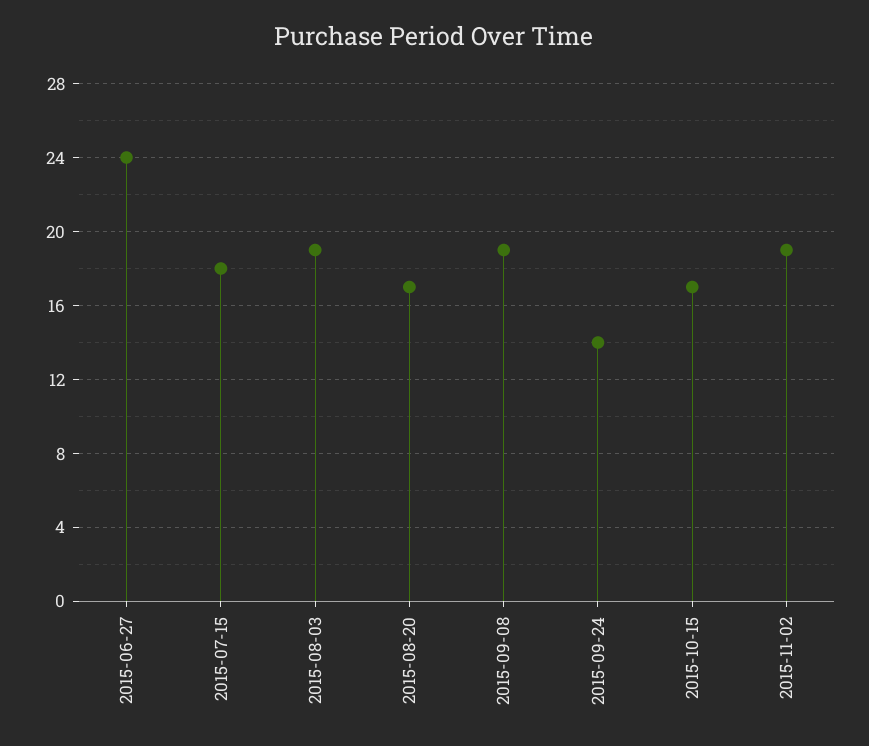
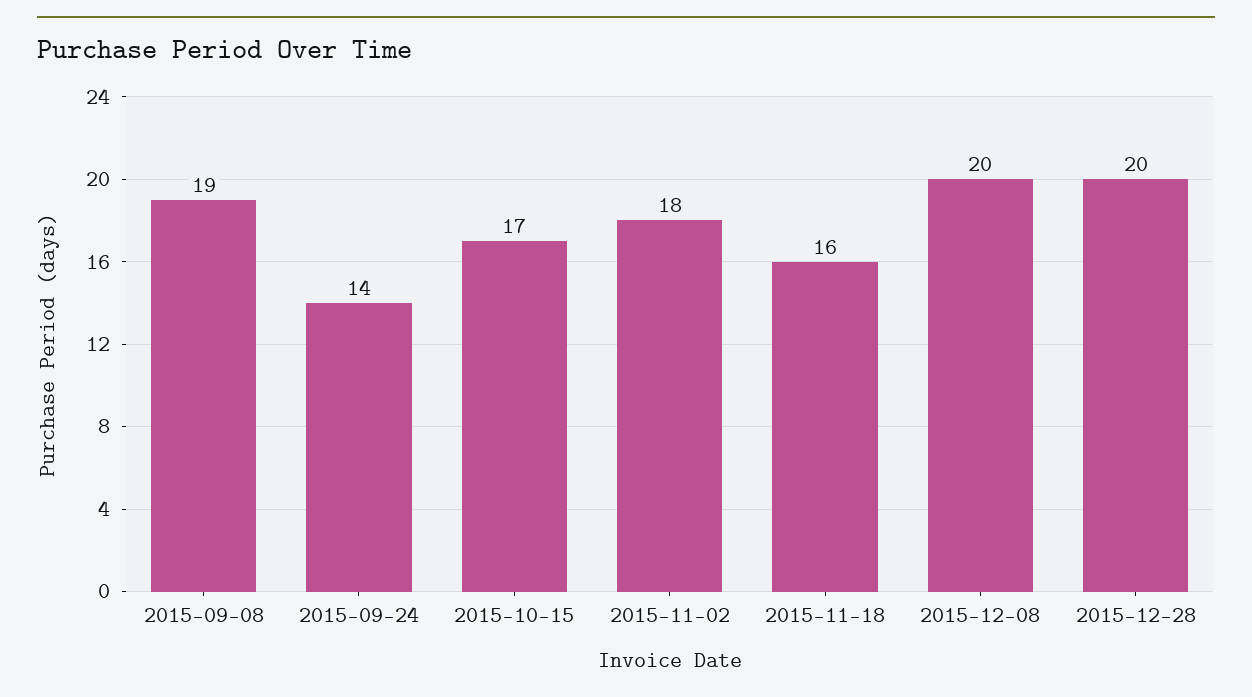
2015-06-27: 24 -> none
2015-07-15: 18 -> none
2015-08-03: 19 -> none
2015-08-20: 17 -> none
2015-11-02: 19 -> 18
2015-11-18: none -> 16
2015-12-08: none -> 20
2015-12-28: none -> 20

